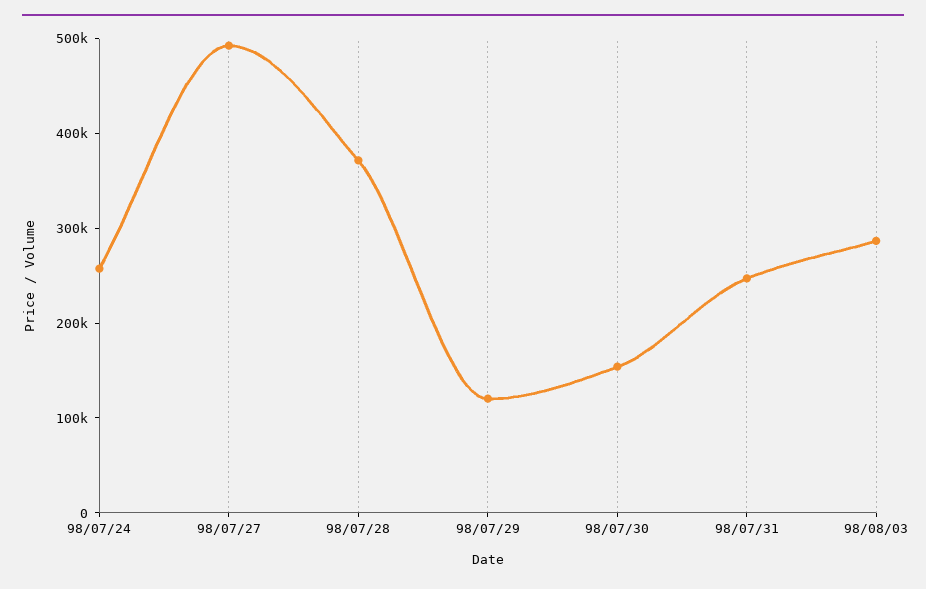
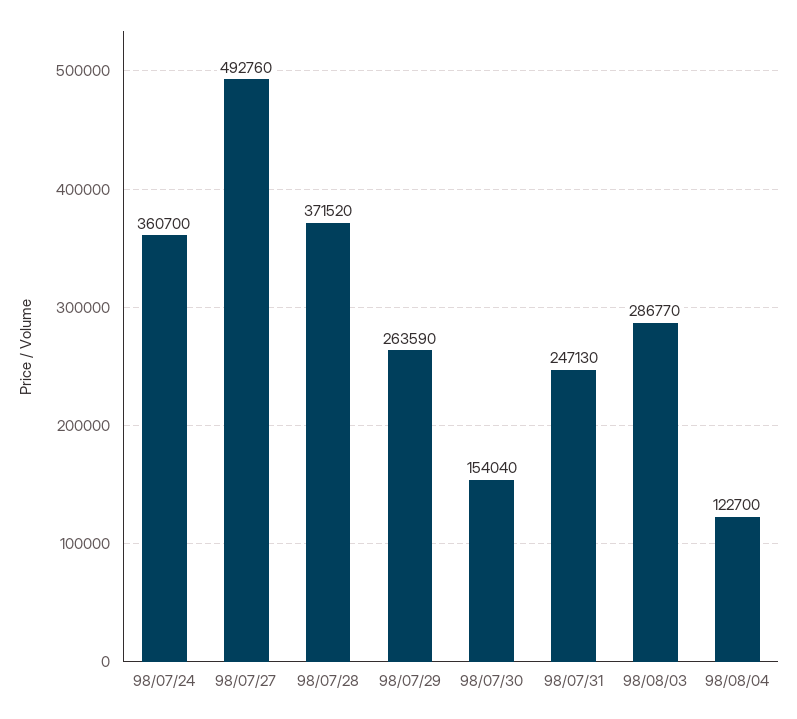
98/07/24: 260000 -> 360700
98/07/29: 120000 -> 263590
98/08/04: none -> 122700

